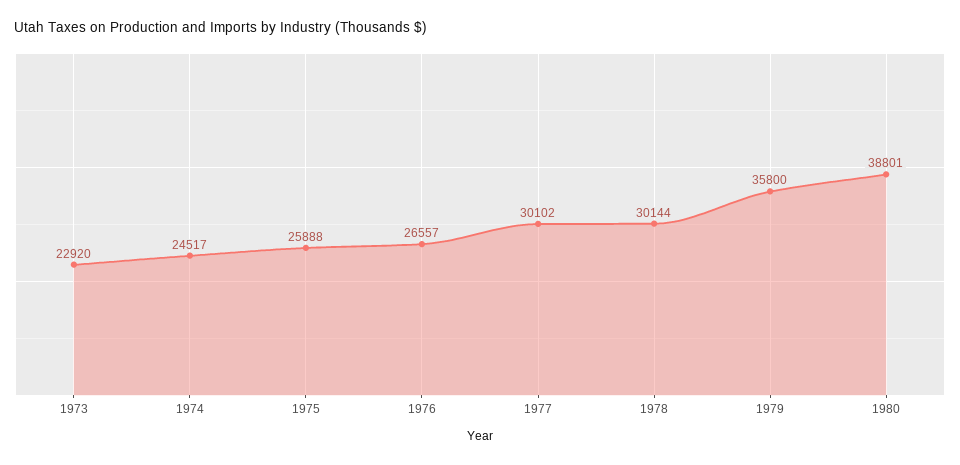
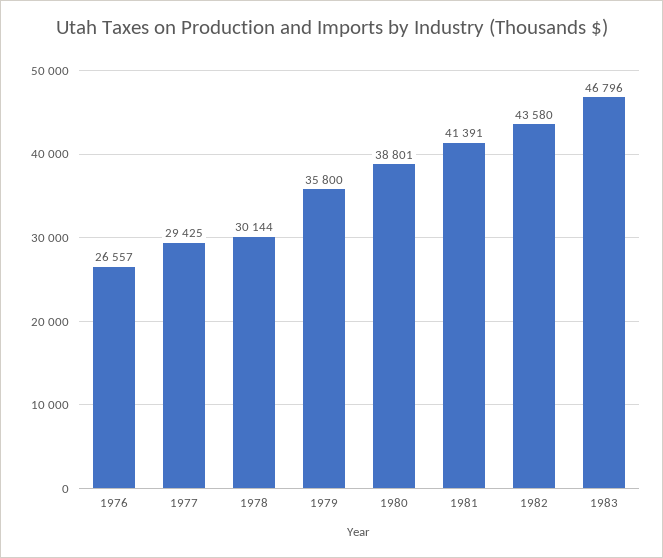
1973: 22920 -> none
1974: 24517 -> none
1975: 25888 -> none
1977: 30102 -> 29425
1981: none -> 41391
1982: none -> 43580
1983: none -> 46796

